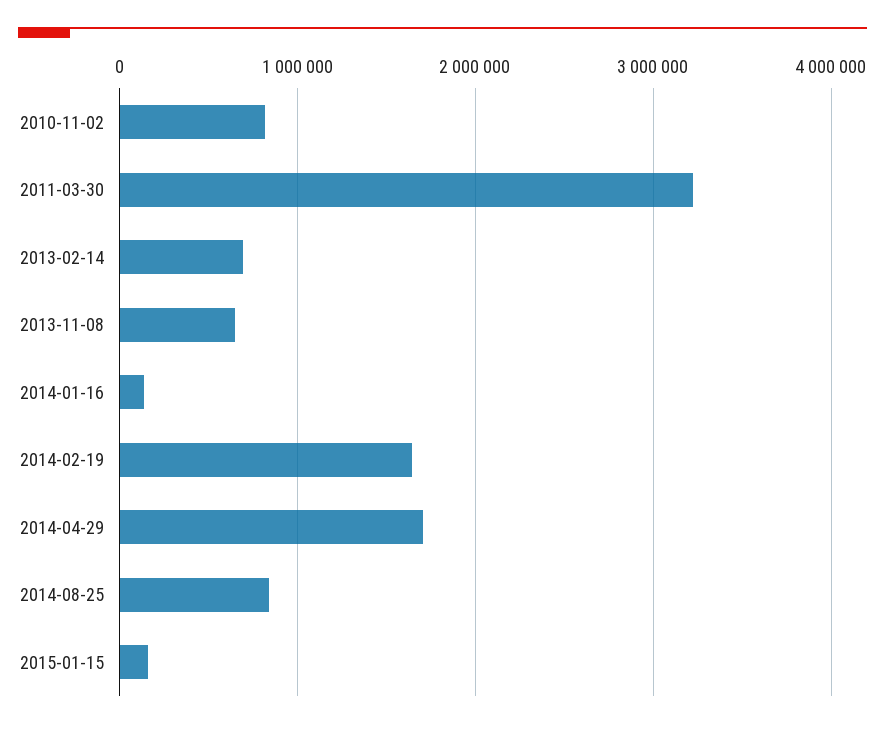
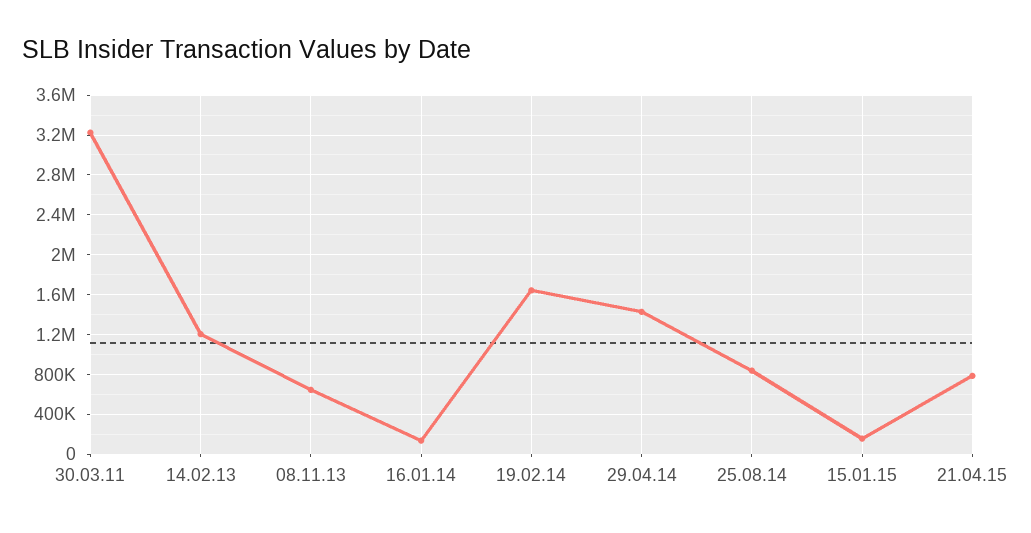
2010-11-02: 800000 -> none
2013-02-14: 700000 -> 1200000
2014-04-29: 1700000 -> 1400000
21.04.15: none -> 800000

